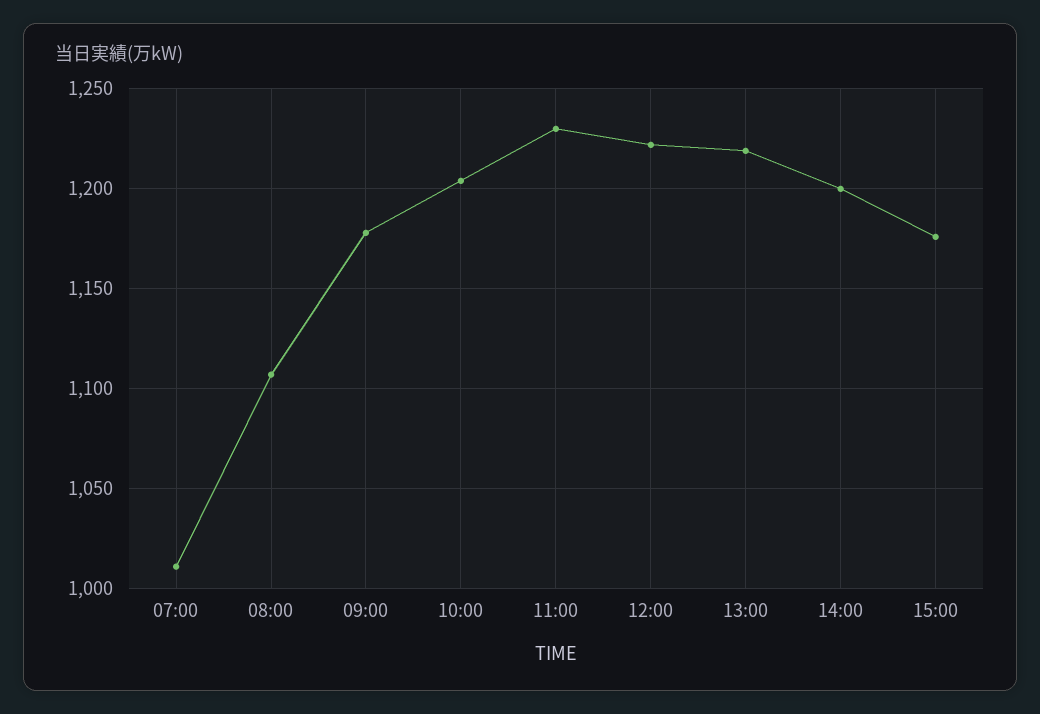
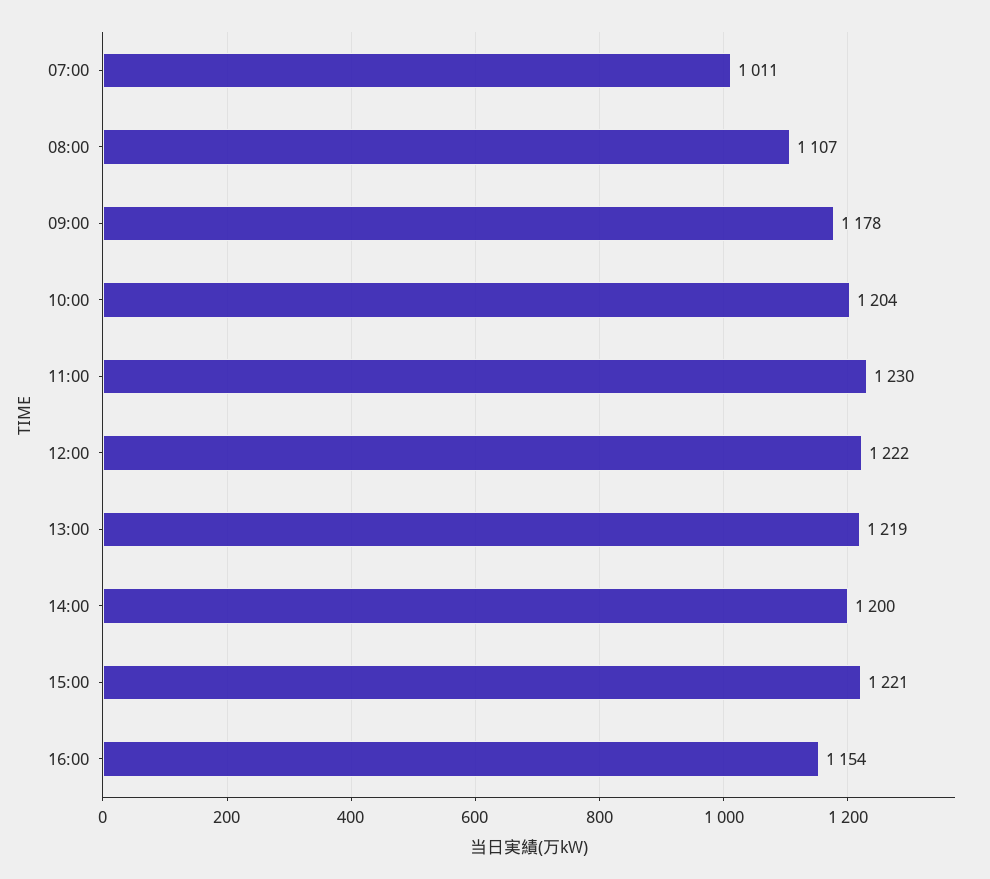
15:00: 1175 -> 1221
16:00: none -> 1154

